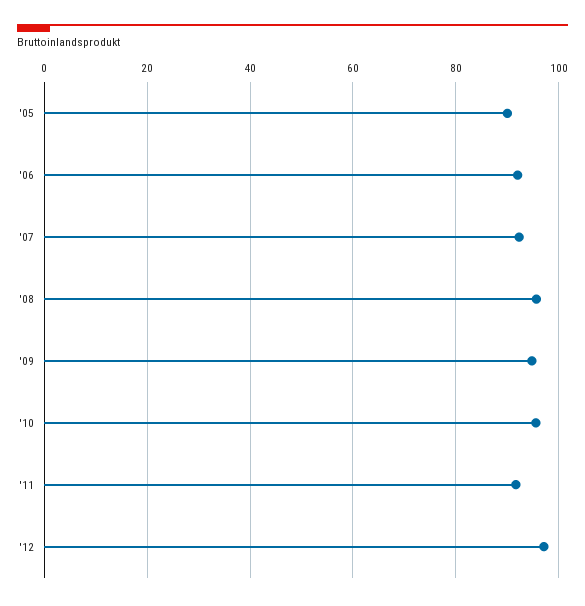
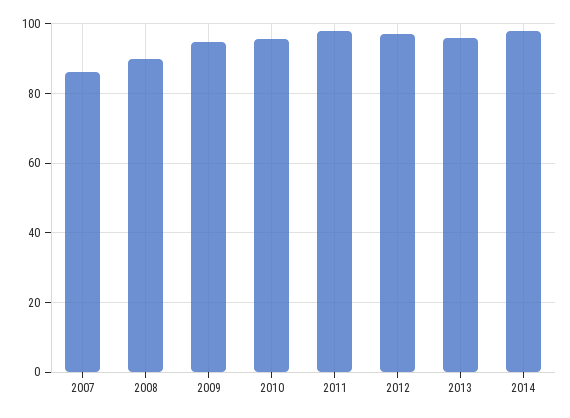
'05: 90 -> none
'06: 92 -> none
'07: 92 -> 86
'08: 96 -> 90
'11: 92 -> 98
2013: none -> 96
2014: none -> 98

